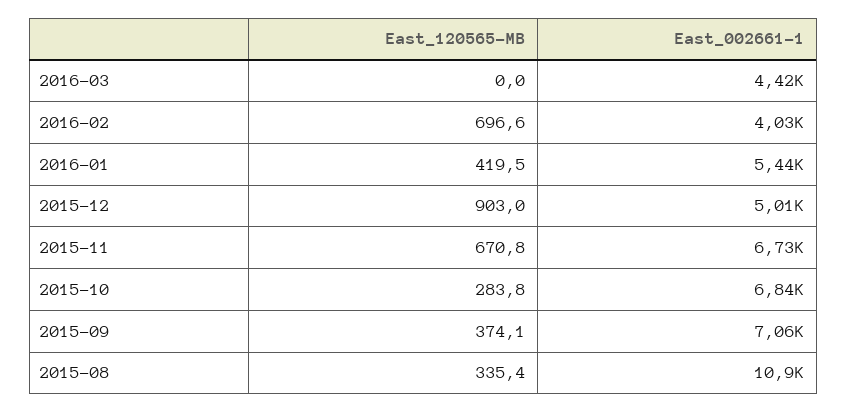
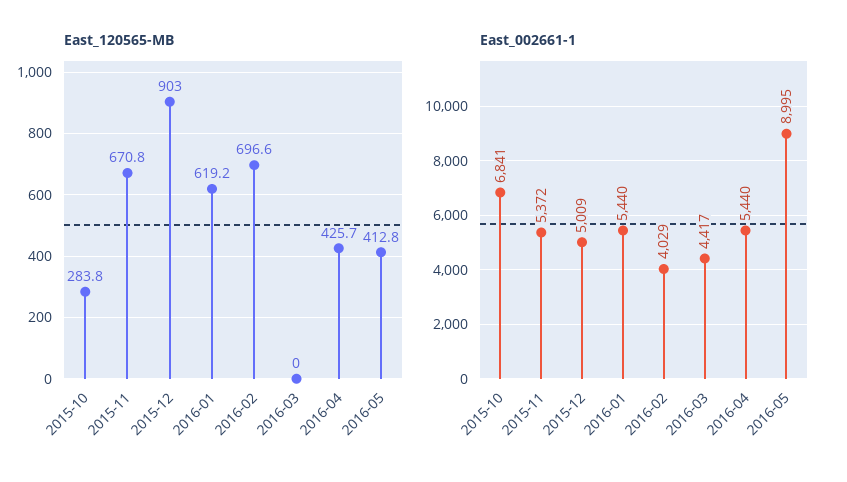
East_120565-MB, 2016-01: 419.5 -> 619.2
East_002661-1, 2015-11: 6730 -> 5372
East_120565-MB, 2015-09: 374.1 -> none
East_002661-1, 2015-09: 7060 -> none
East_120565-MB, 2015-08: 335.4 -> none
East_002661-1, 2015-08: 10900 -> none
East_120565-MB, 2016-04: none -> 425.7
East_120565-MB, 2016-05: none -> 412.8
East_002661-1, 2016-04: none -> 5440
East_002661-1, 2016-05: none -> 8995

